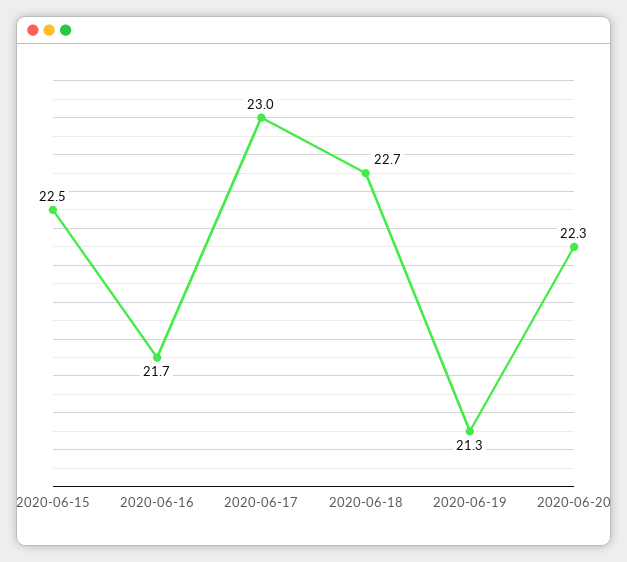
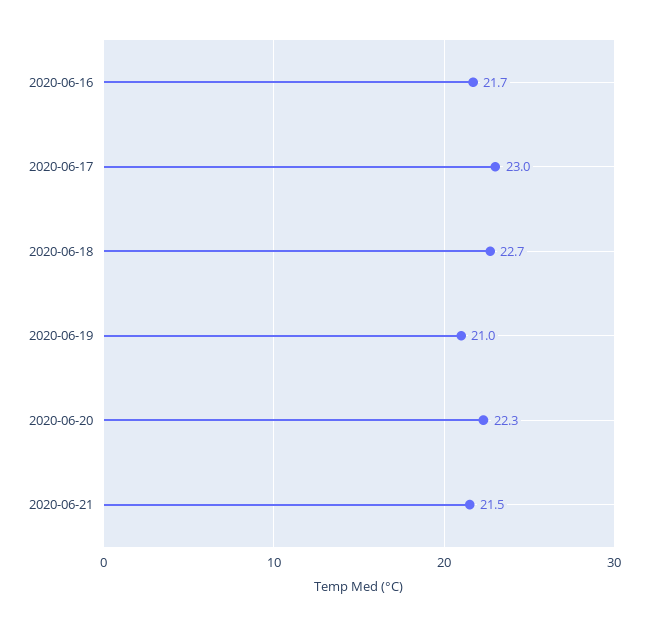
2020-06-15: 22.5 -> none
2020-06-19: 21.3 -> 21
2020-06-21: none -> 21.5

